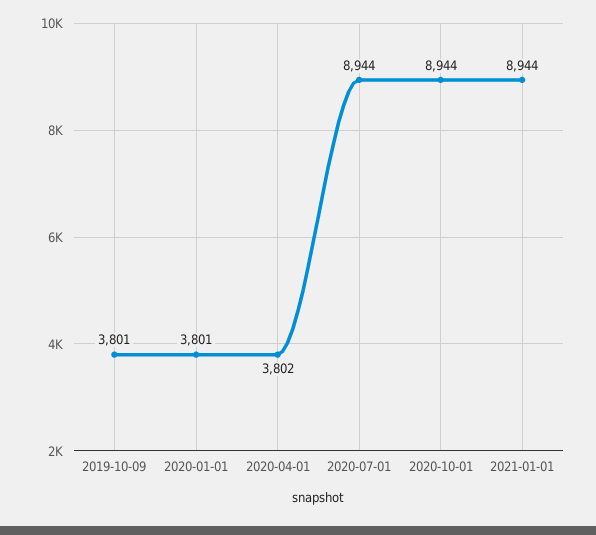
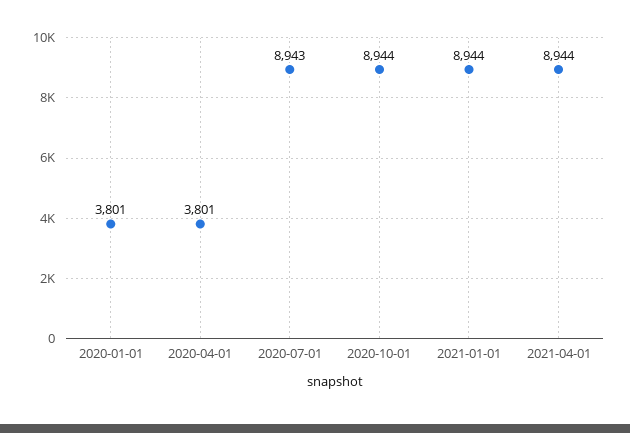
2019-10-09: 3801 -> none
2020-04-01: 3802 -> 3801
2020-07-01: 8944 -> 8943
2021-04-01: none -> 8944

